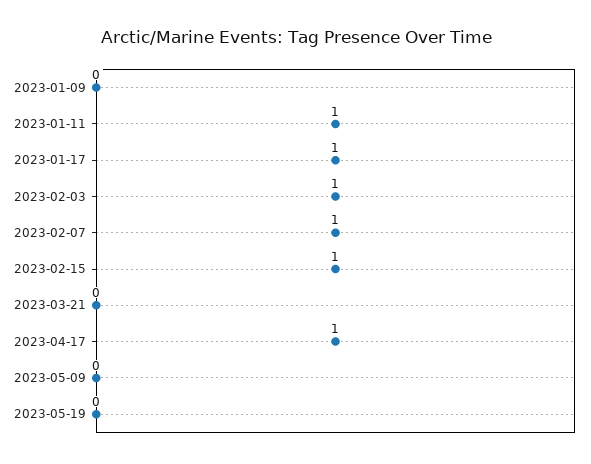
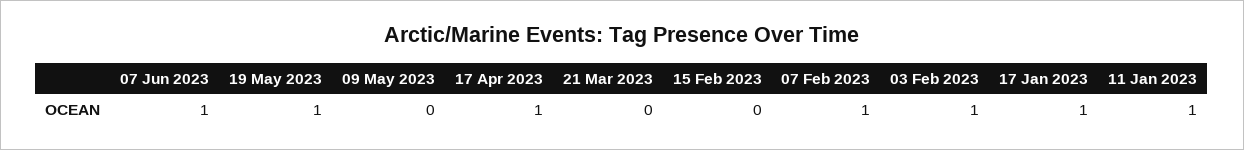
2023-01-09: 0 -> none
2023-02-15: 1 -> 0
2023-05-19: 0 -> 1
07 Jun 2023: none -> 1

